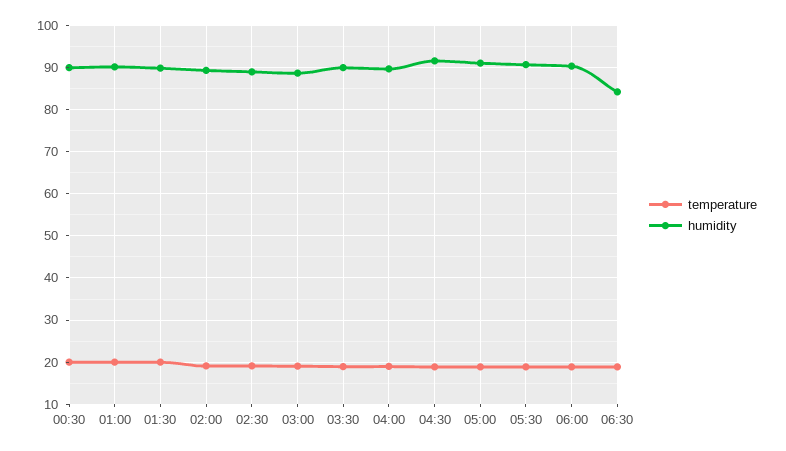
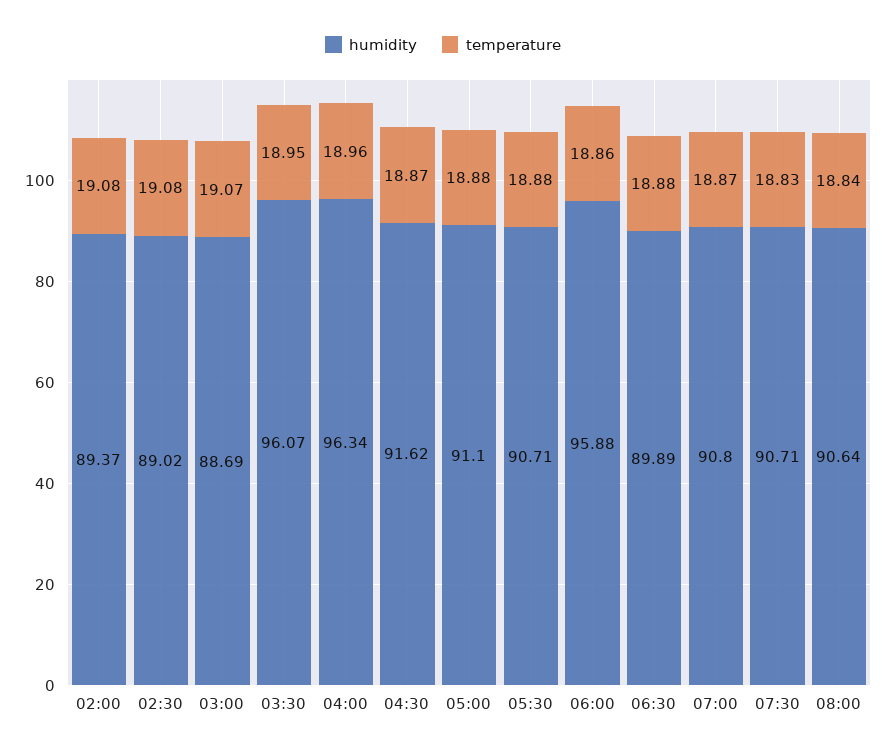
temperature, 00:30: 20 -> none
humidity, 00:30: 90 -> none
temperature, 01:00: 20 -> none
humidity, 01:00: 90 -> none
temperature, 01:30: 20 -> none
humidity, 01:30: 90 -> none
humidity, 03:30: 90 -> 96.07
humidity, 04:00: 90 -> 96.34
humidity, 06:00: 90 -> 95.88
humidity, 06:30: 84 -> 89.89
humidity, 07:00: none -> 90.8
temperature, 07:00: none -> 18.87
humidity, 07:30: none -> 90.71
temperature, 07:30: none -> 18.83
humidity, 08:00: none -> 90.64
temperature, 08:00: none -> 18.84

